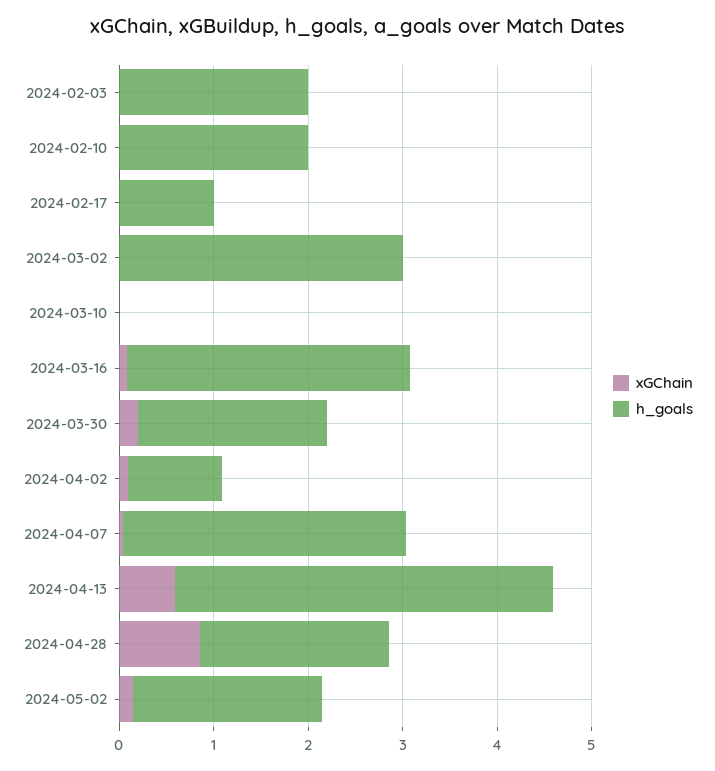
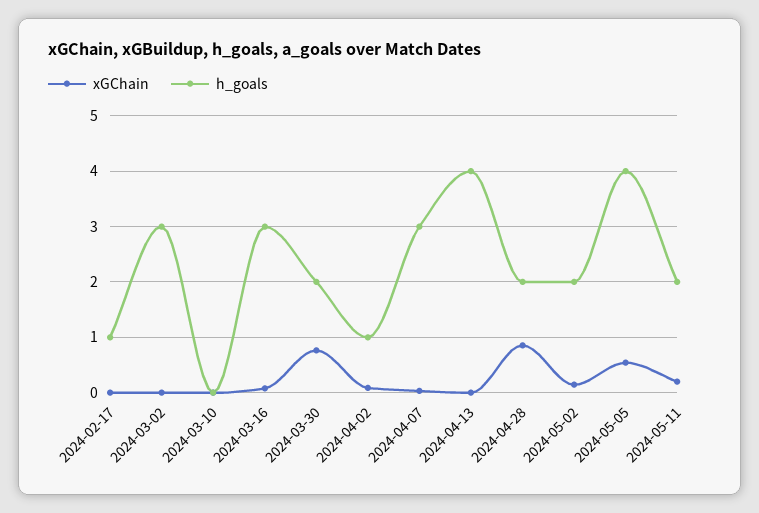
xGChain, 2024-02-03: 0 -> none
h_goals, 2024-02-03: 2 -> none
xGChain, 2024-02-10: 0 -> none
h_goals, 2024-02-10: 2 -> none
xGChain, 2024-03-30: 0.2 -> 0.8
xGChain, 2024-04-13: 0.6 -> 0
xGChain, 2024-05-05: none -> 0.6
h_goals, 2024-05-05: none -> 4
xGChain, 2024-05-11: none -> 0.2
h_goals, 2024-05-11: none -> 2

